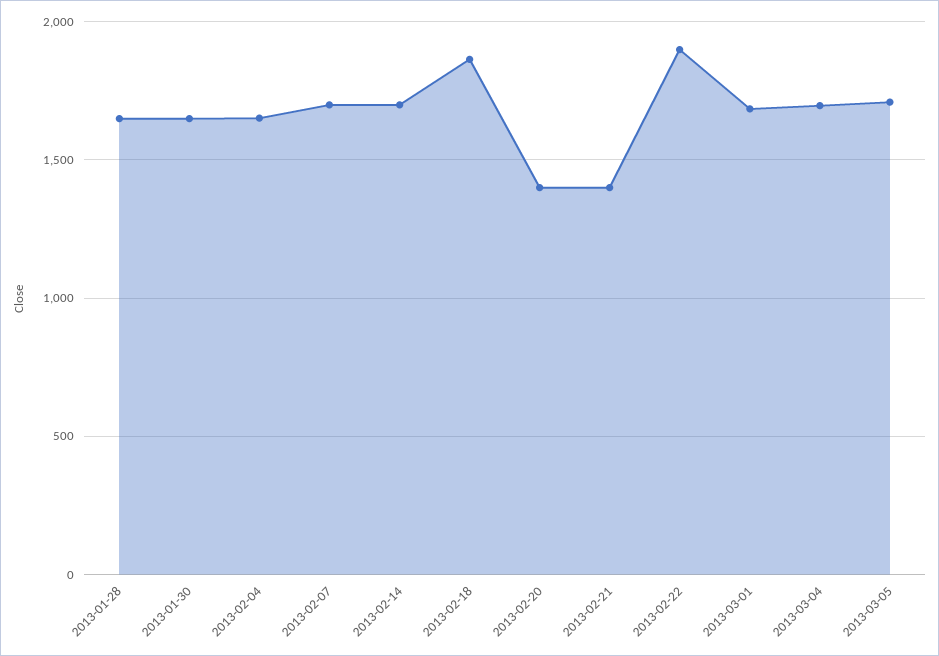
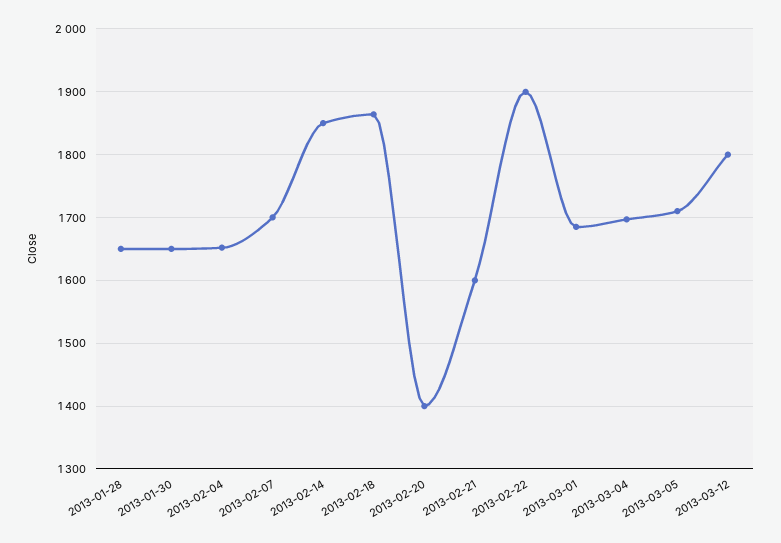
2013-02-14: 1700 -> 1850
2013-02-21: 1400 -> 1600
2013-03-12: none -> 1800

